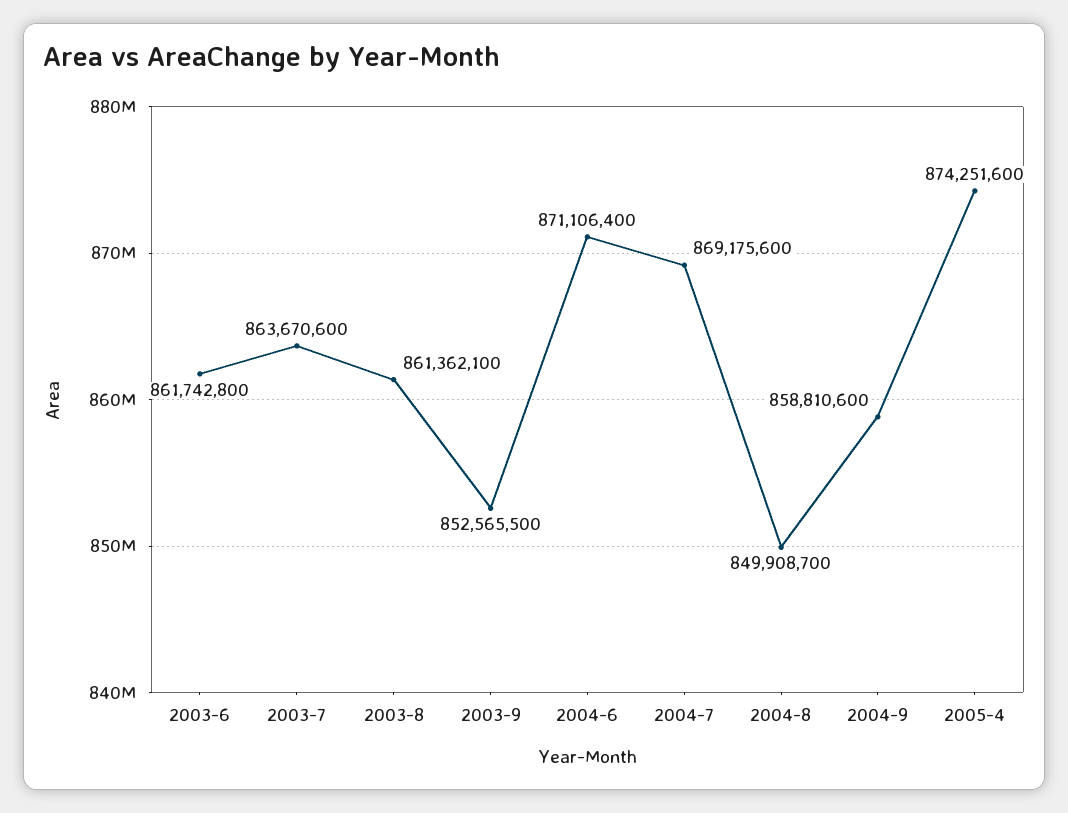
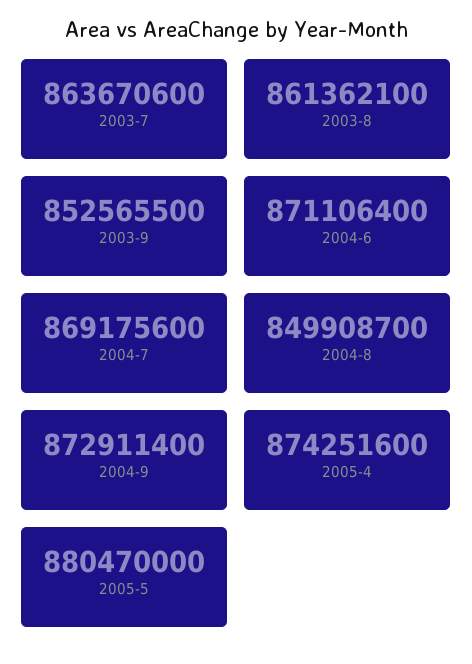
2003-6: 861742800 -> none
2004-9: 858810600 -> 872911400
2005-5: none -> 880470000

